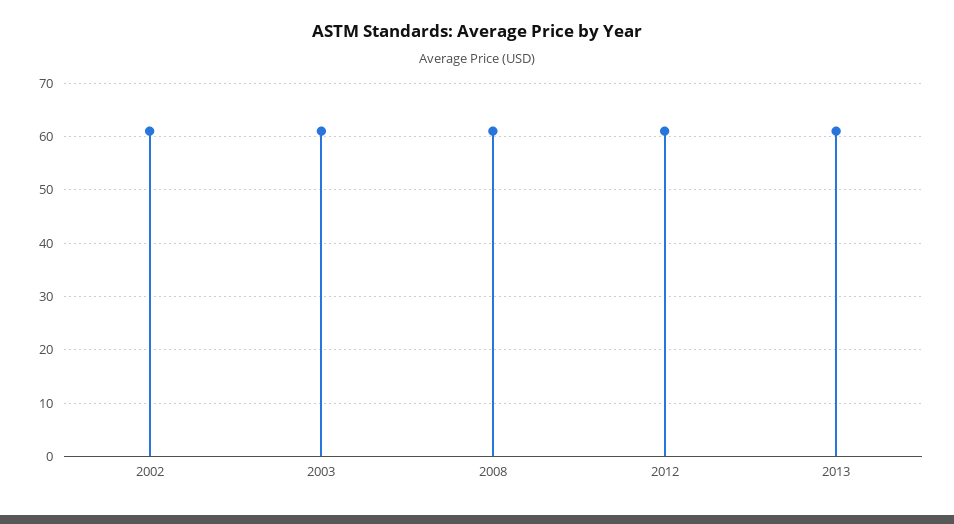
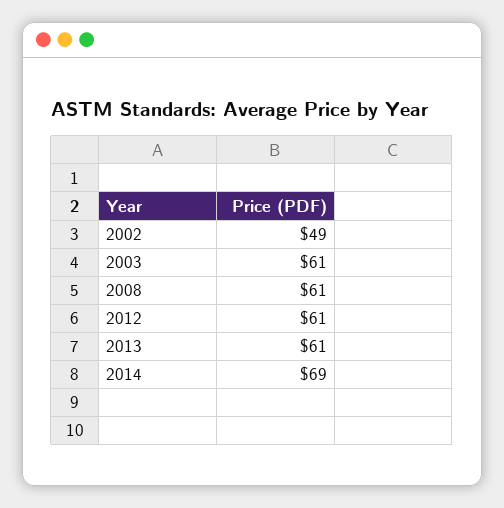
2002: 60 -> 49
2014: none -> 69

